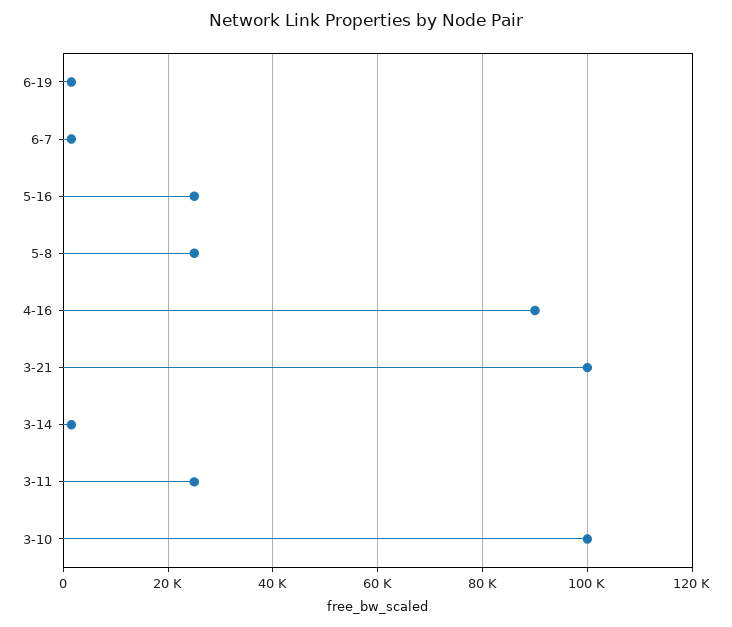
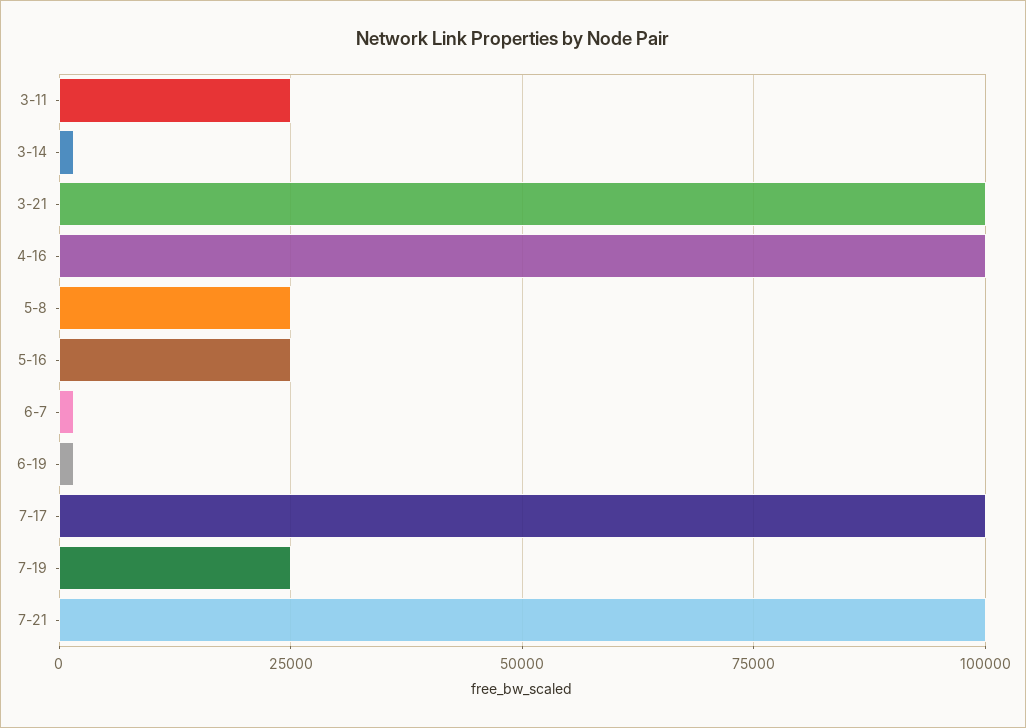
4-16: 90000 -> 100000
3-10: 100000 -> none
7-17: none -> 100000
7-19: none -> 25000
7-21: none -> 100000

